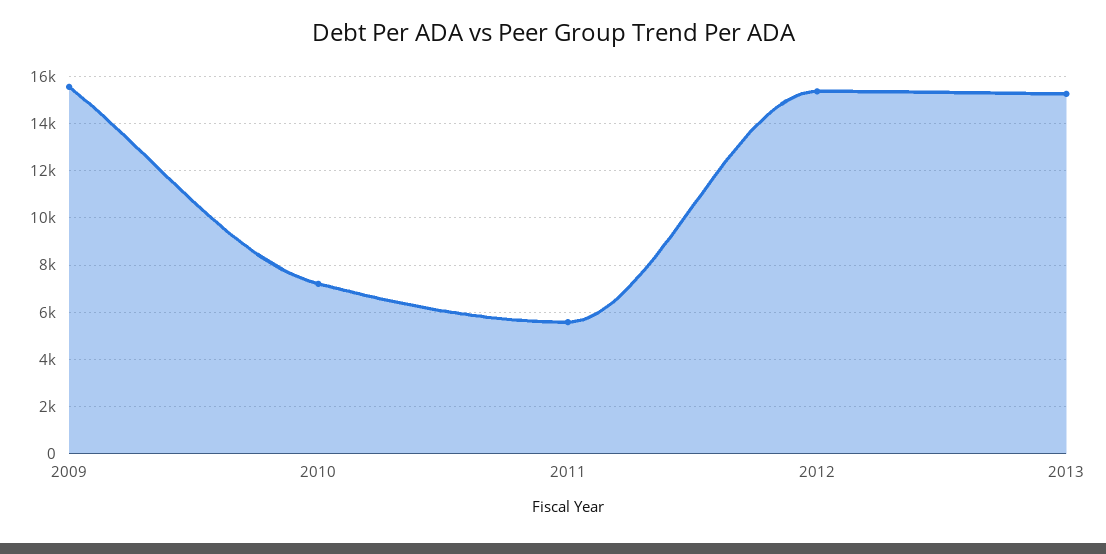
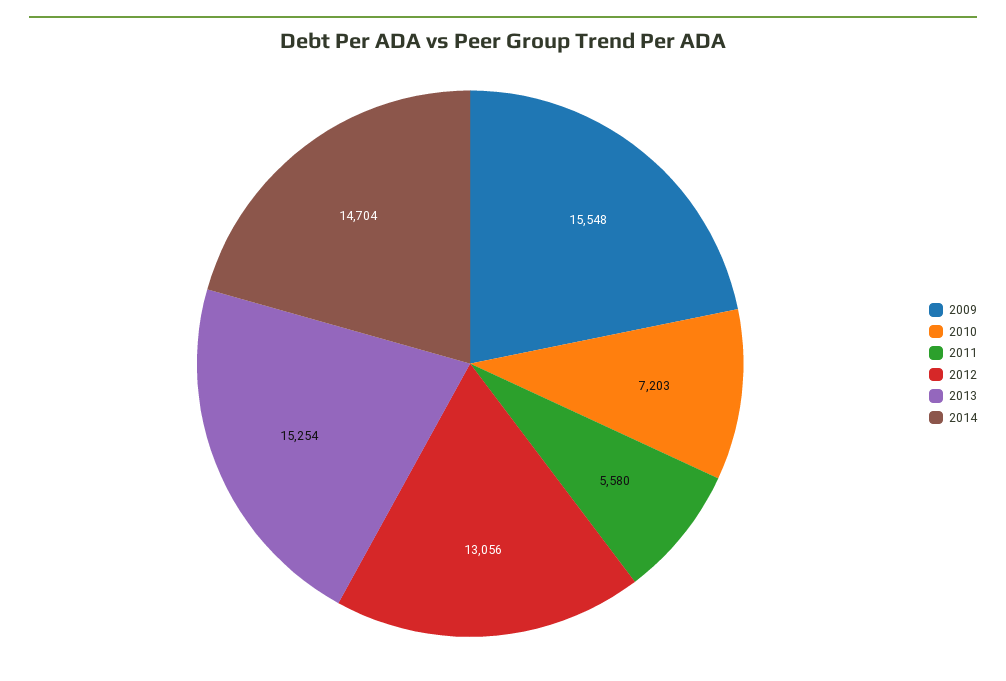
2012: 15500 -> 13056
2014: none -> 14704

